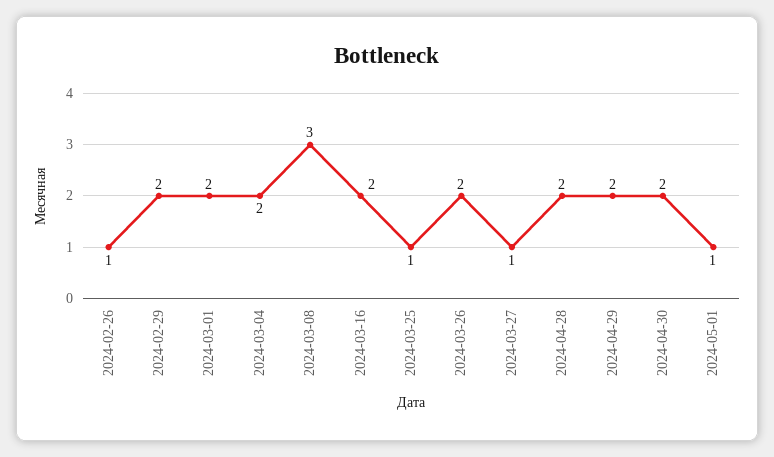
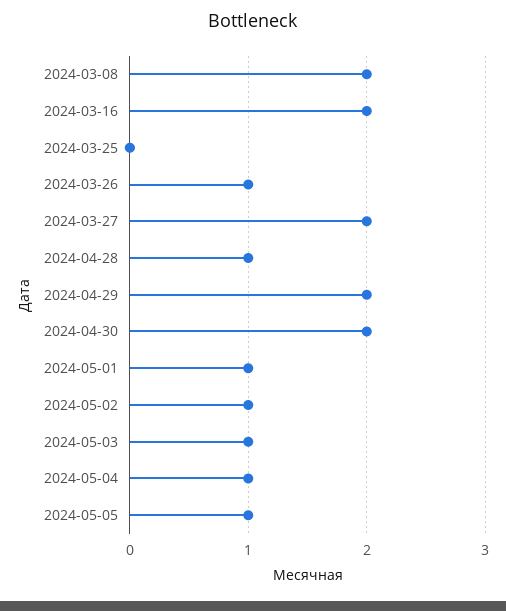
2024-02-26: 1 -> none
2024-02-29: 2 -> none
2024-03-01: 2 -> none
2024-03-04: 2 -> none
2024-03-08: 3 -> 2
2024-03-25: 1 -> 0
2024-03-26: 2 -> 1
2024-03-27: 1 -> 2
2024-04-28: 2 -> 1
2024-05-02: none -> 1
2024-05-03: none -> 1
2024-05-04: none -> 1
2024-05-05: none -> 1

